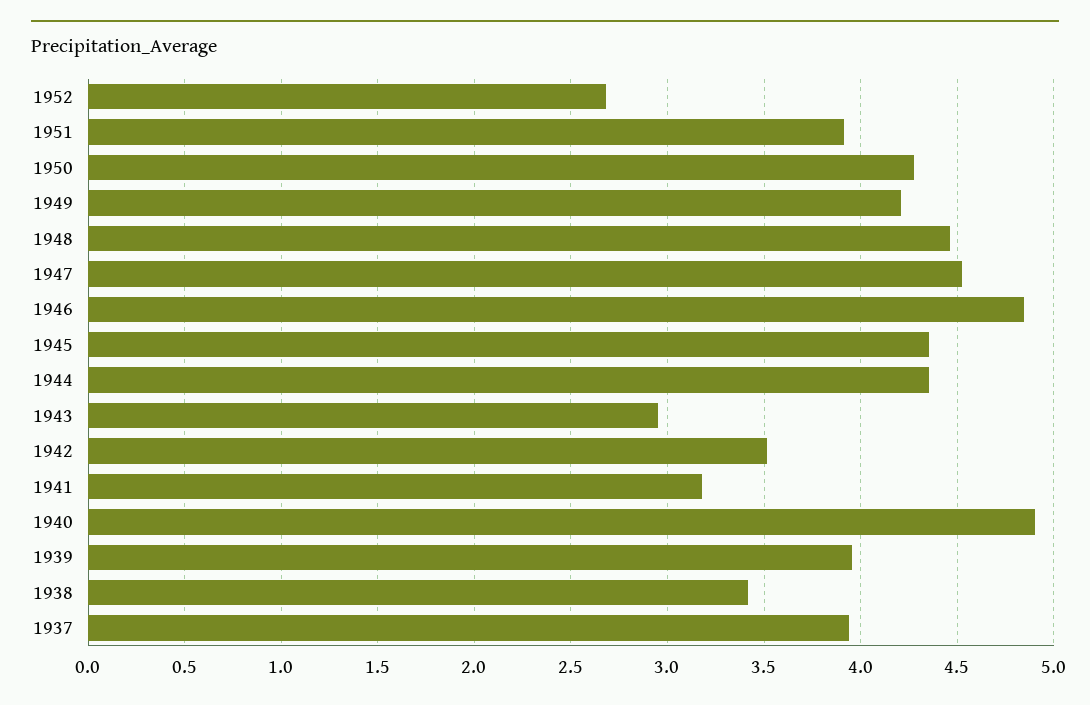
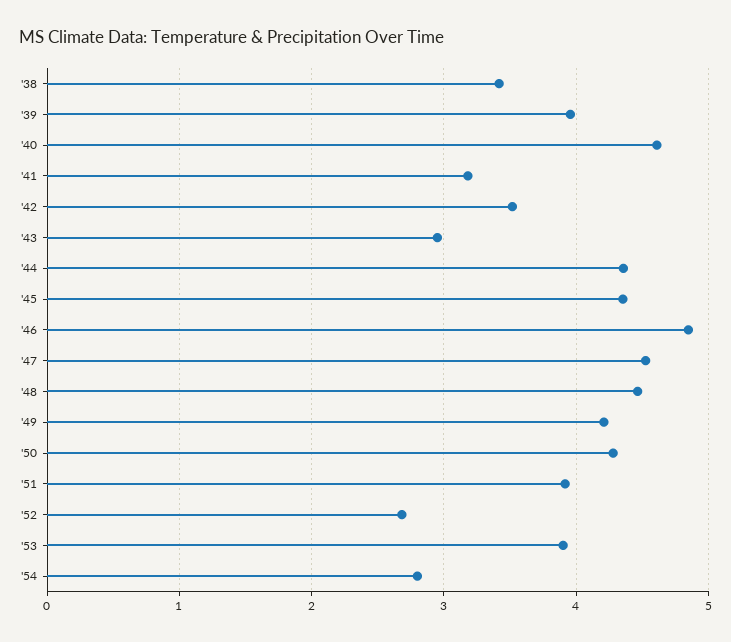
1940: 4.9 -> 4.6
1937: 3.95 -> none
'53: none -> 3.9
'54: none -> 2.8

